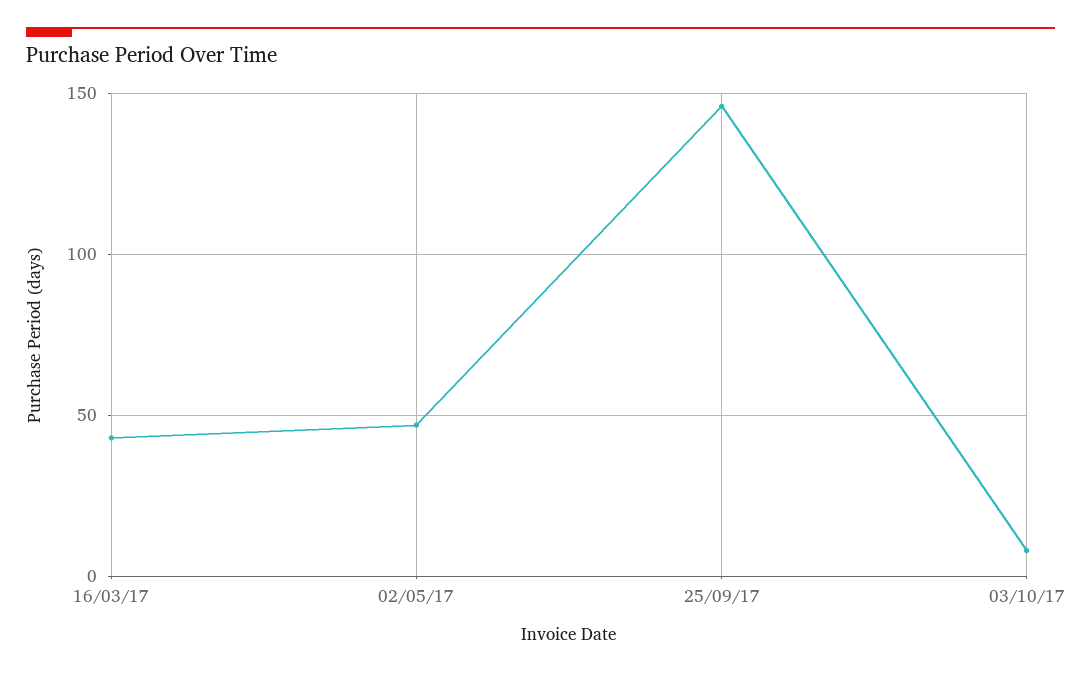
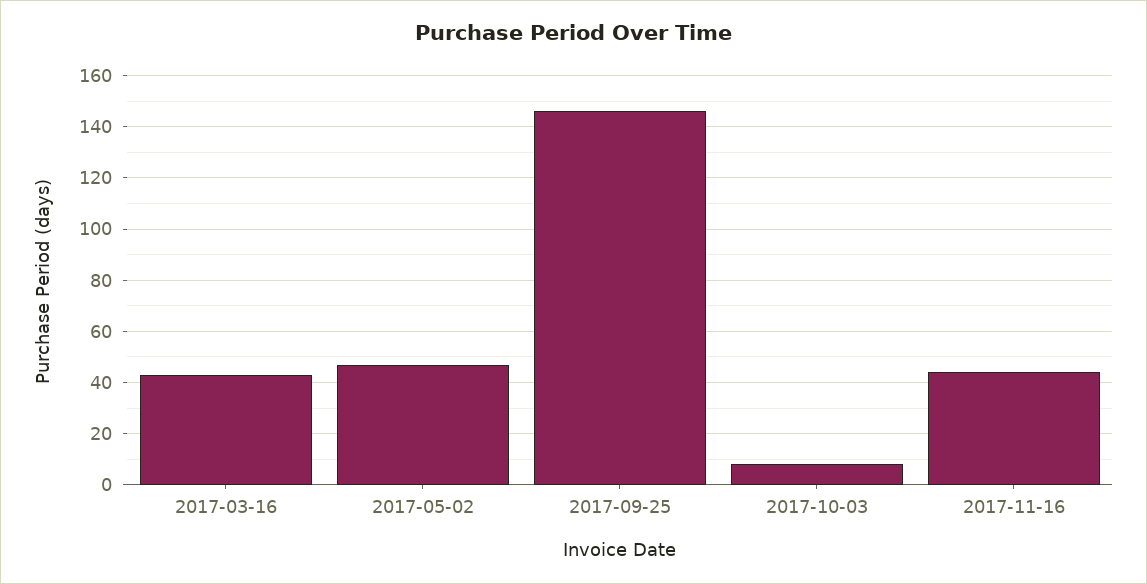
2017-11-16: none -> 45

